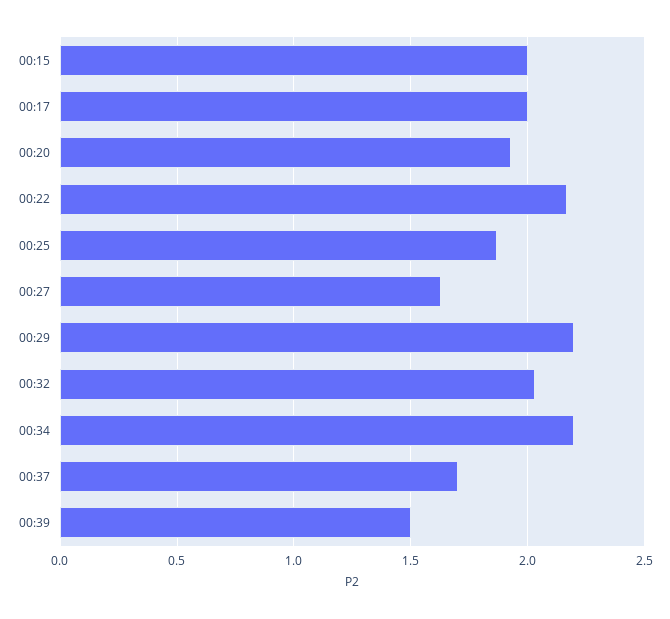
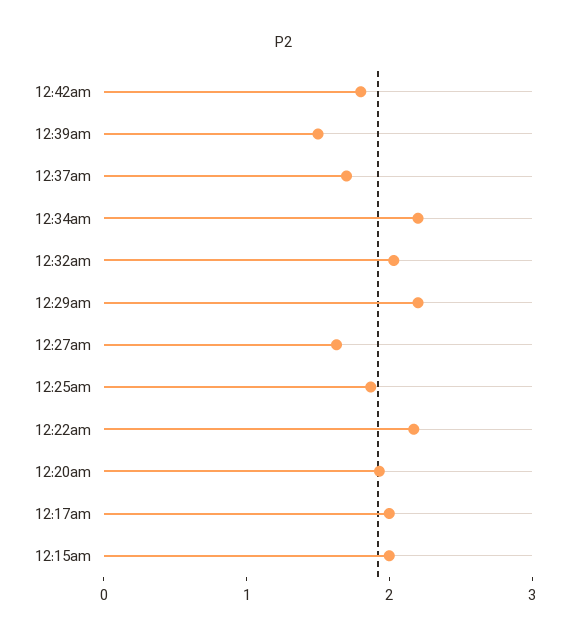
12:42am: none -> 1.8

